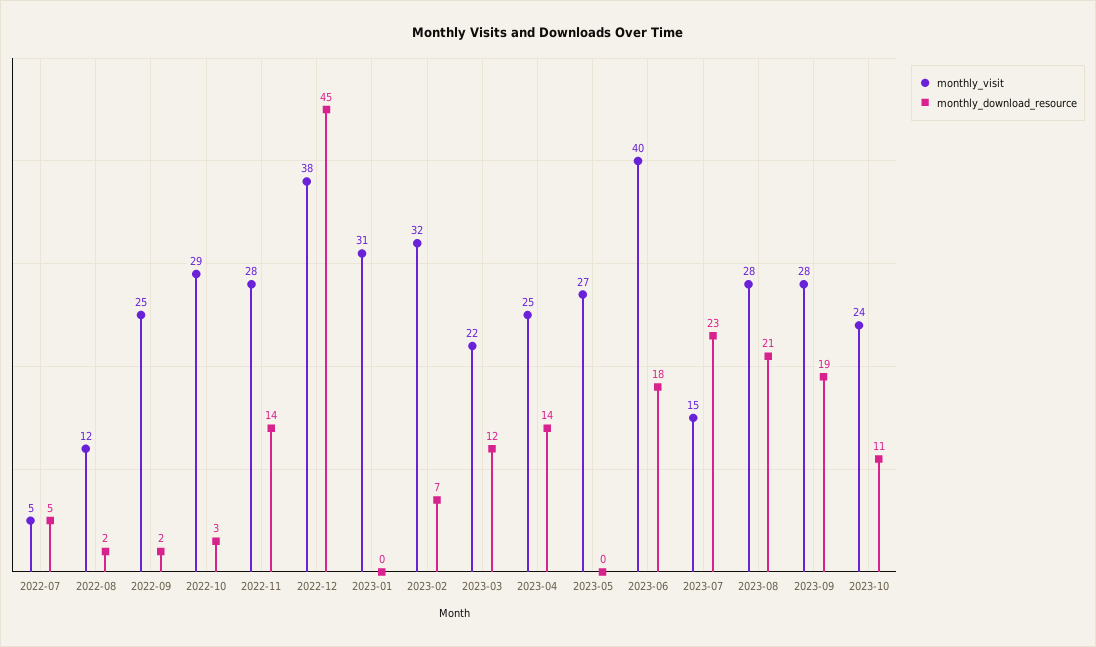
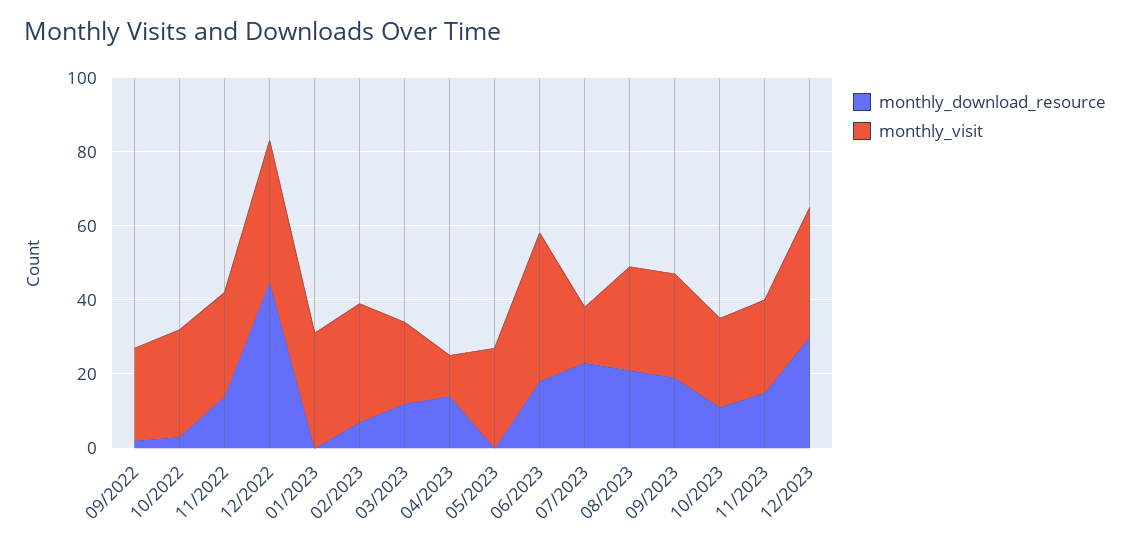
monthly_visit, 2022-07: 5 -> none
monthly_download_resource, 2022-07: 5 -> none
monthly_visit, 2022-08: 12 -> none
monthly_download_resource, 2022-08: 2 -> none
monthly_visit, 2023-04: 25 -> 10
monthly_download_resource, 11/2023: none -> 15
monthly_visit, 11/2023: none -> 25
monthly_download_resource, 12/2023: none -> 30
monthly_visit, 12/2023: none -> 35

